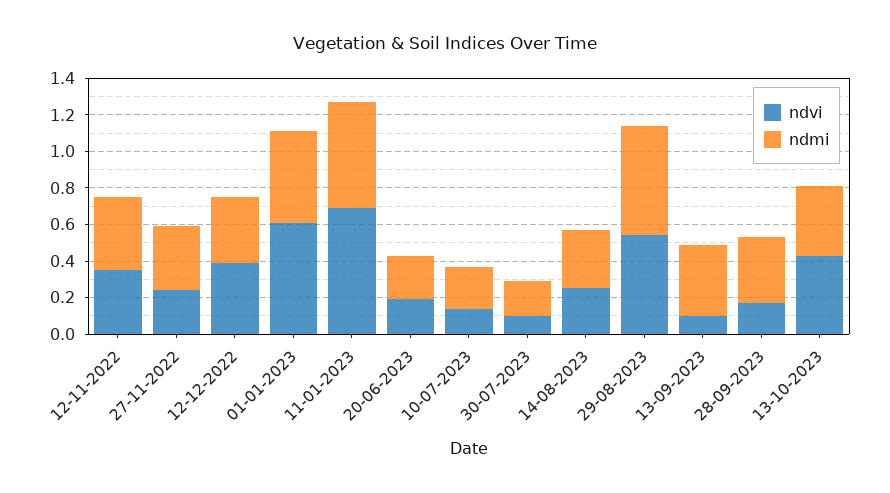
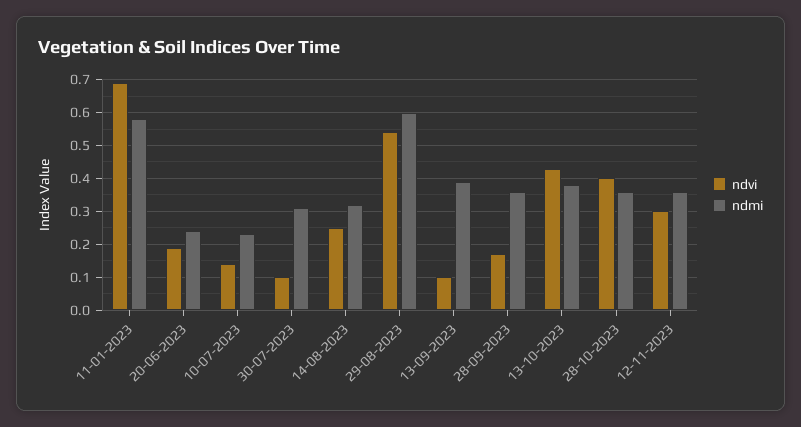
ndvi, 12-11-2022: 0.35 -> none
ndmi, 12-11-2022: 0.4 -> none
ndvi, 27-11-2022: 0.25 -> none
ndmi, 27-11-2022: 0.35 -> none
ndvi, 12-12-2022: 0.4 -> none
ndmi, 12-12-2022: 0.35 -> none
ndvi, 01-01-2023: 0.6 -> none
ndmi, 01-01-2023: 0.5 -> none
ndmi, 30-07-2023: 0.2 -> 0.3
ndvi, 28-10-2023: none -> 0.4
ndmi, 28-10-2023: none -> 0.35
ndvi, 12-11-2023: none -> 0.3
ndmi, 12-11-2023: none -> 0.35

